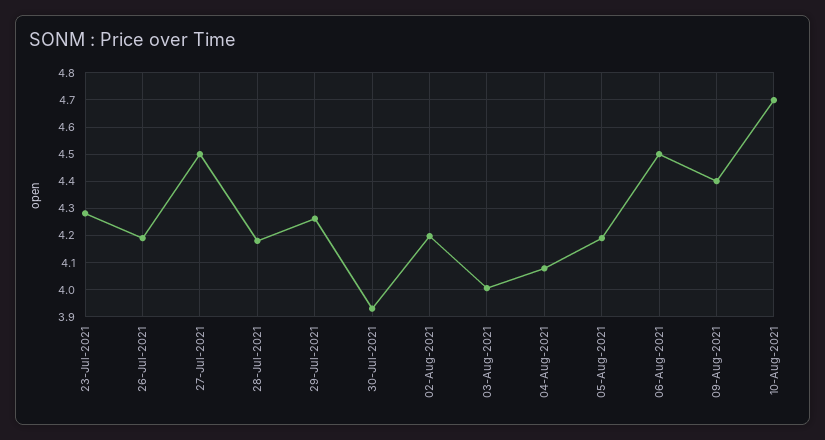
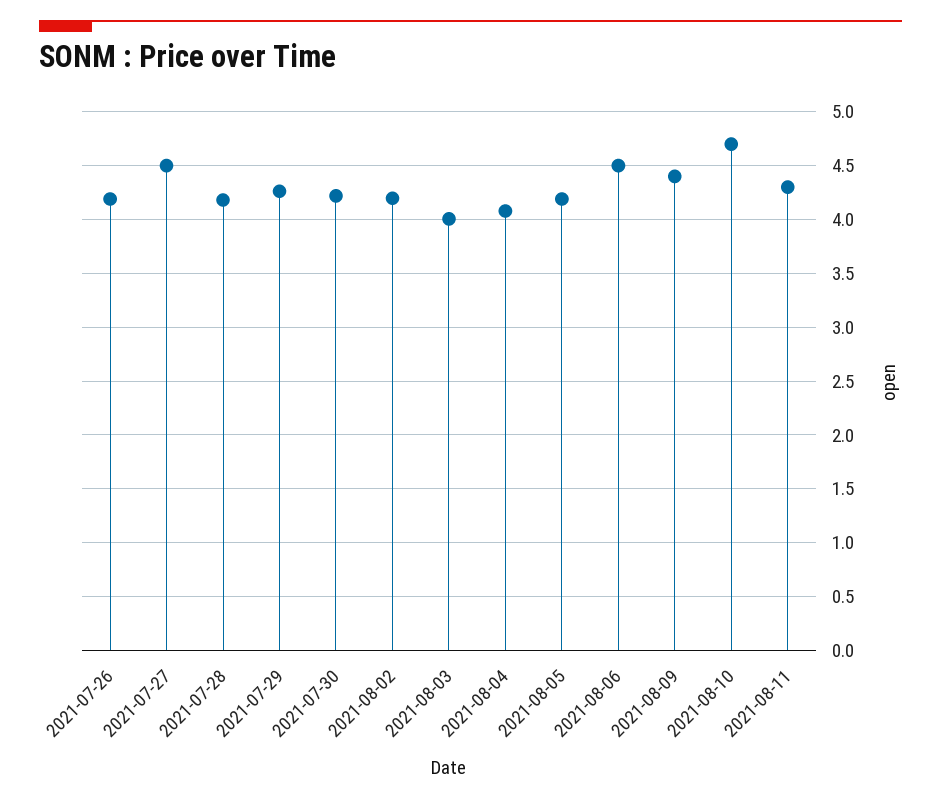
23-Jul-2021: 4.275 -> none
30-Jul-2021: 3.925 -> 4.2
2021-08-11: none -> 4.3

